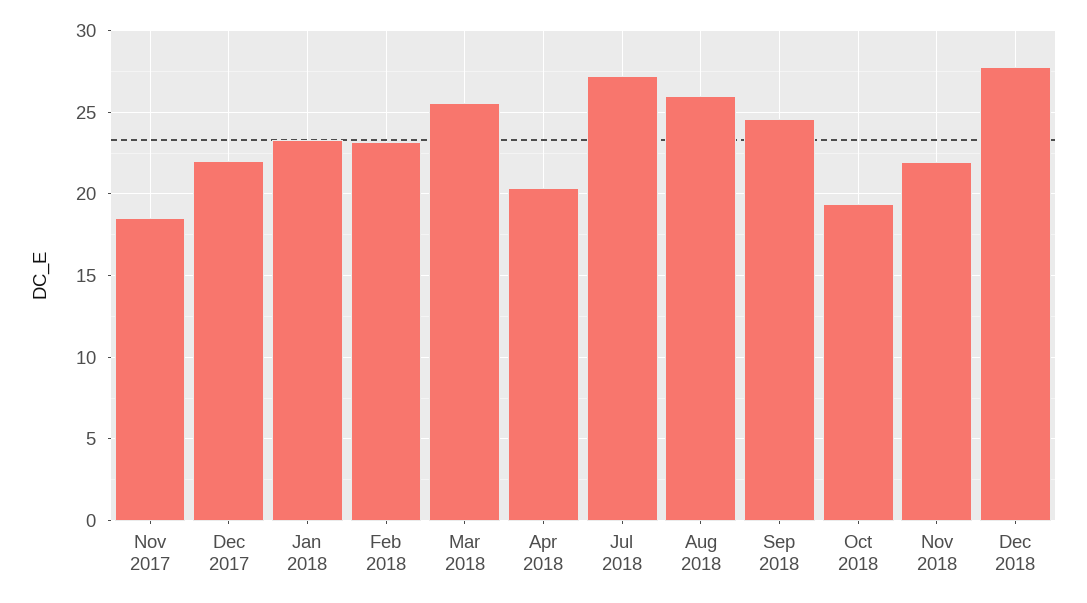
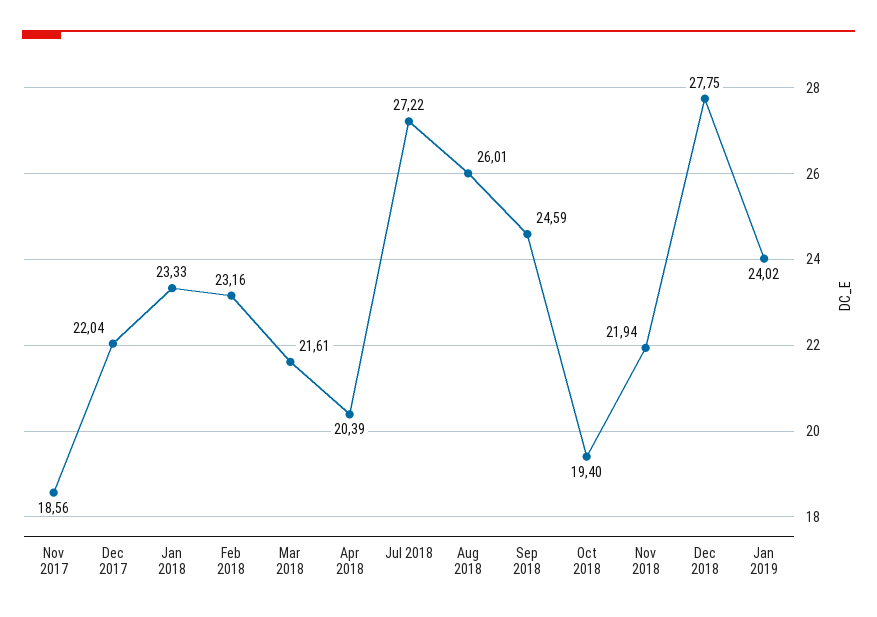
Mar 2018: 25.5 -> 21.61
Jan 2019: none -> 24.02

